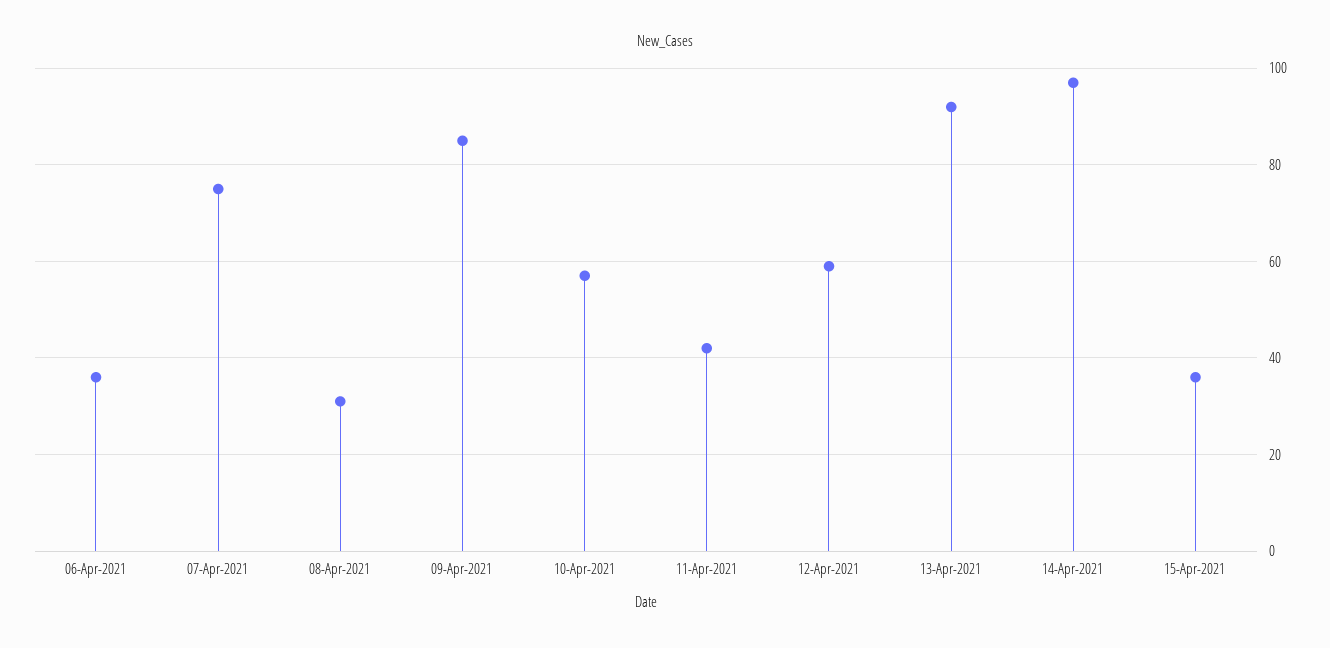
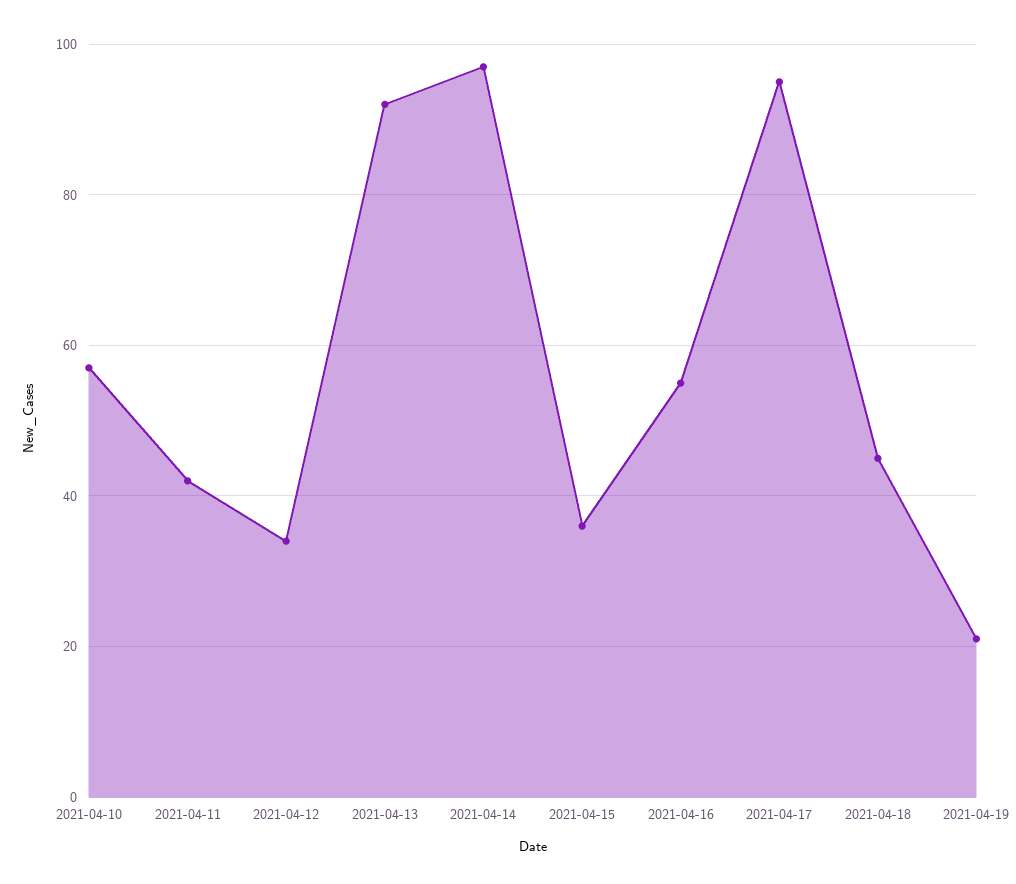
06-Apr-2021: 35 -> none
07-Apr-2021: 75 -> none
08-Apr-2021: 30 -> none
09-Apr-2021: 85 -> none
12-Apr-2021: 60 -> 35
2021-04-16: none -> 55
2021-04-17: none -> 95
2021-04-18: none -> 45
2021-04-19: none -> 20

